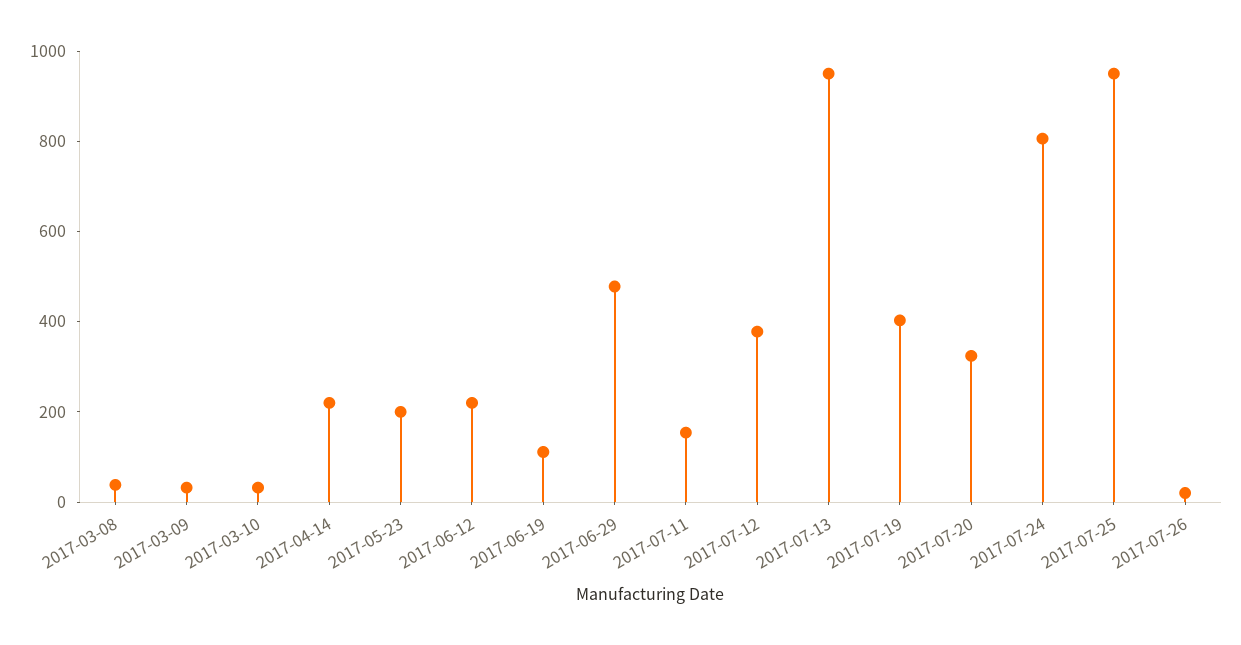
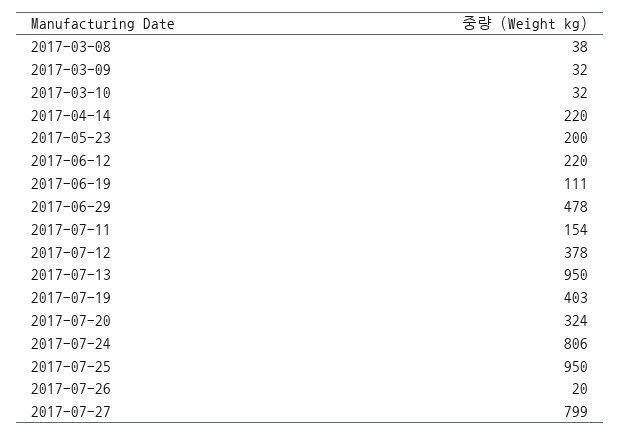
2017-07-27: none -> 799

